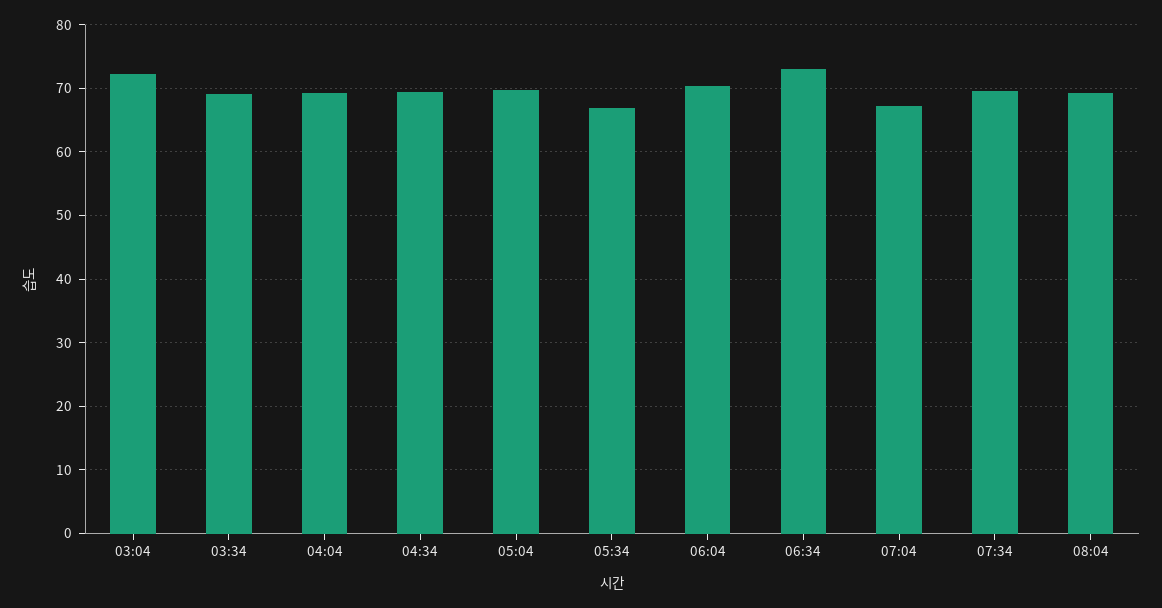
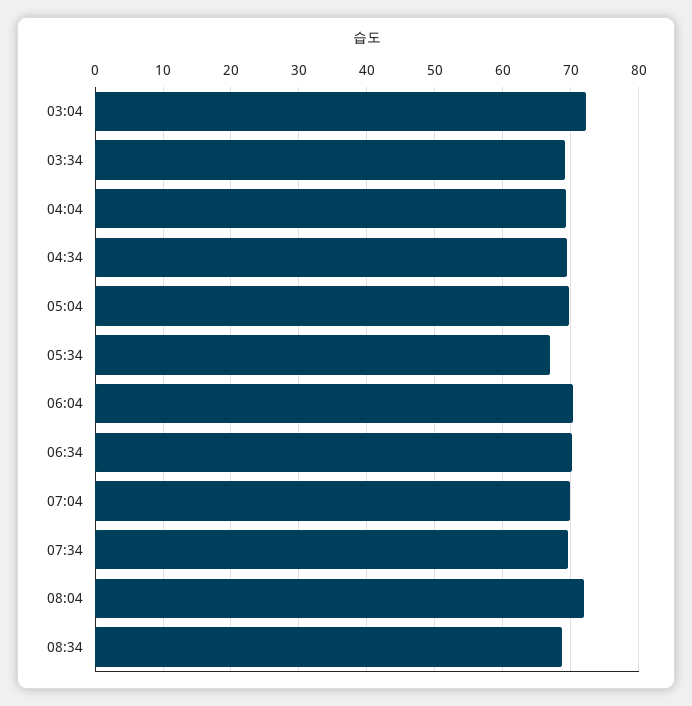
06:34: 73 -> 70
07:04: 67 -> 70
08:04: 69 -> 72
08:34: none -> 69

